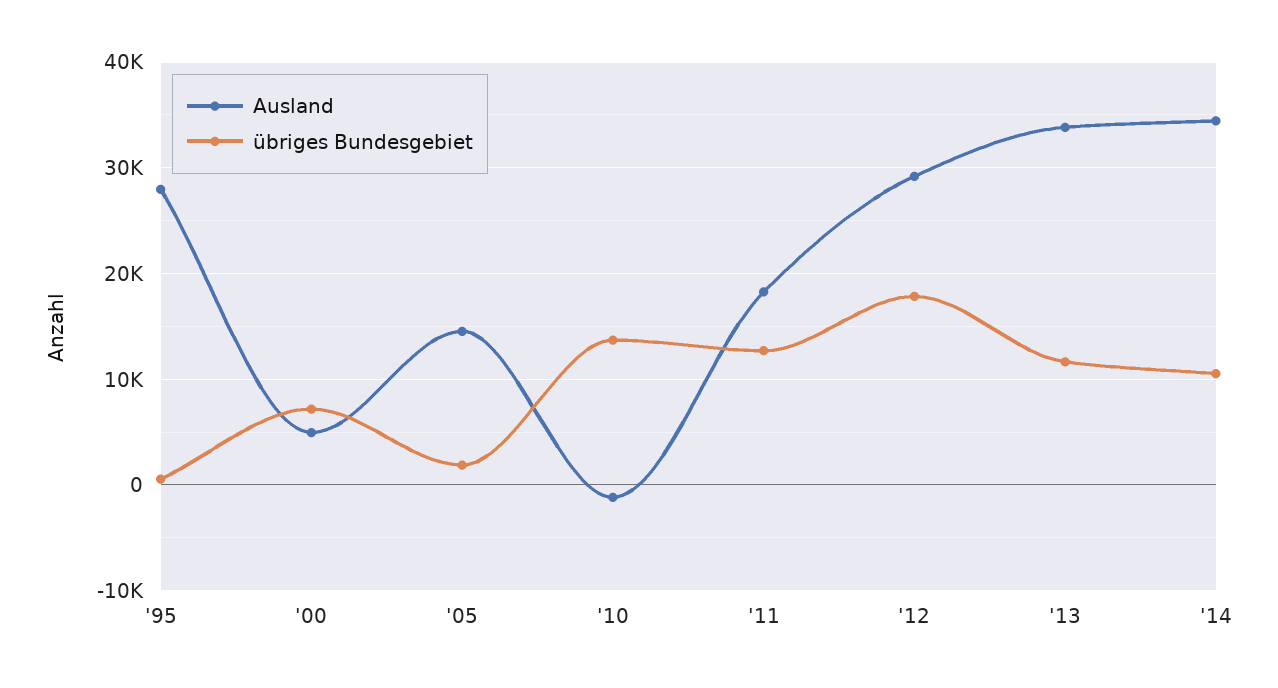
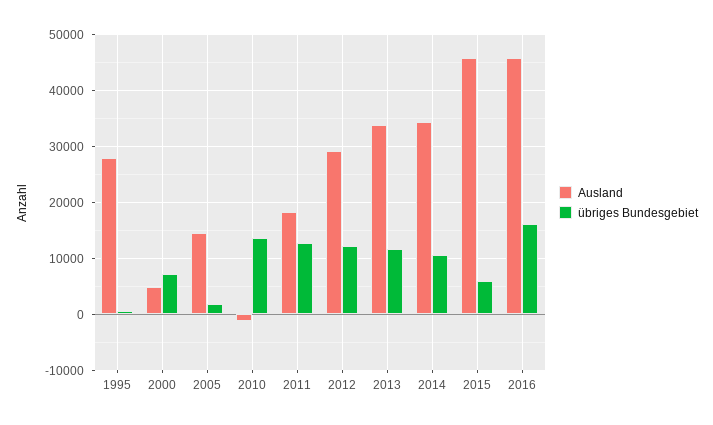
übriges Bundesgebiet, '12: 18000 -> 12000
Ausland, 2015: none -> 46000
übriges Bundesgebiet, 2015: none -> 6000
Ausland, 2016: none -> 46000
übriges Bundesgebiet, 2016: none -> 16000

